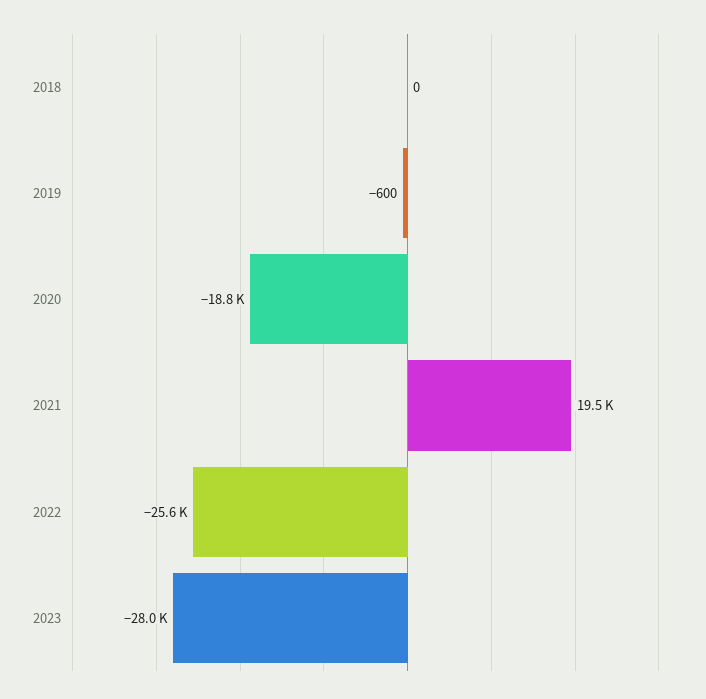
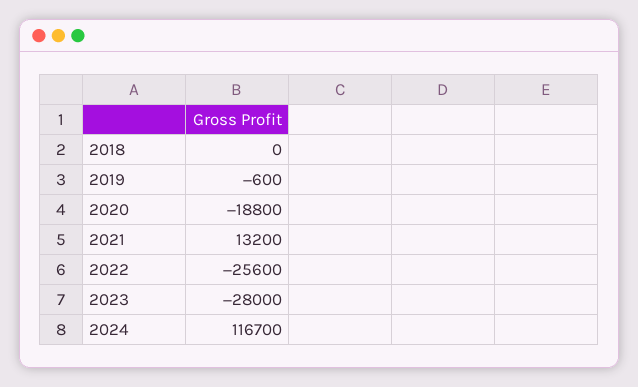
2021: 19500 -> 13200
2024: none -> 116700

